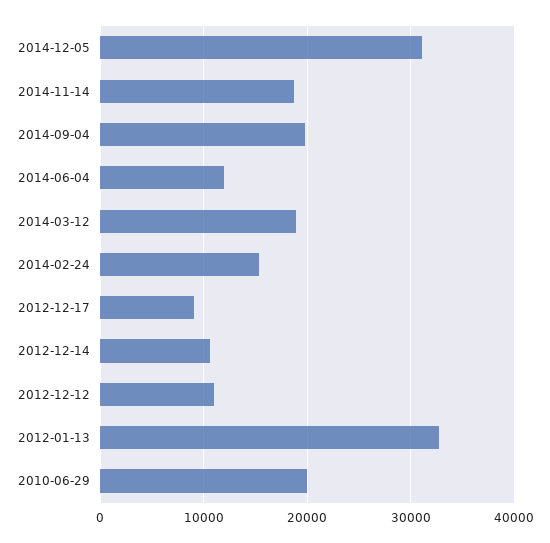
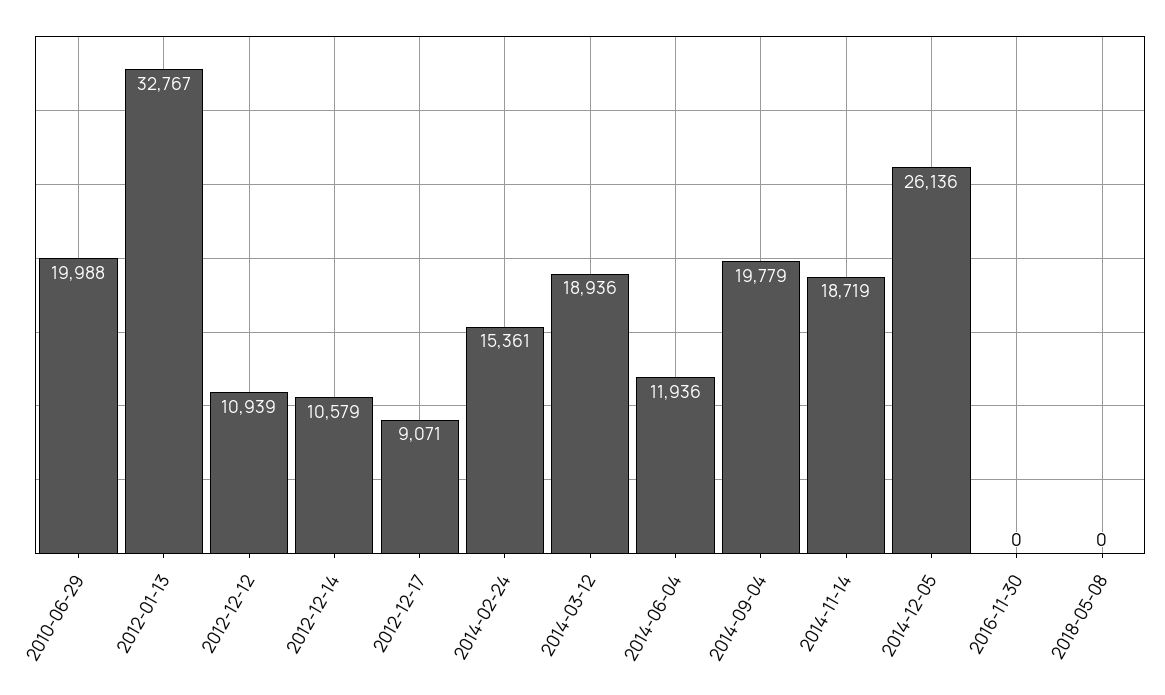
2014-12-05: 31000 -> 26136
2016-11-30: none -> 0
2018-05-08: none -> 0

